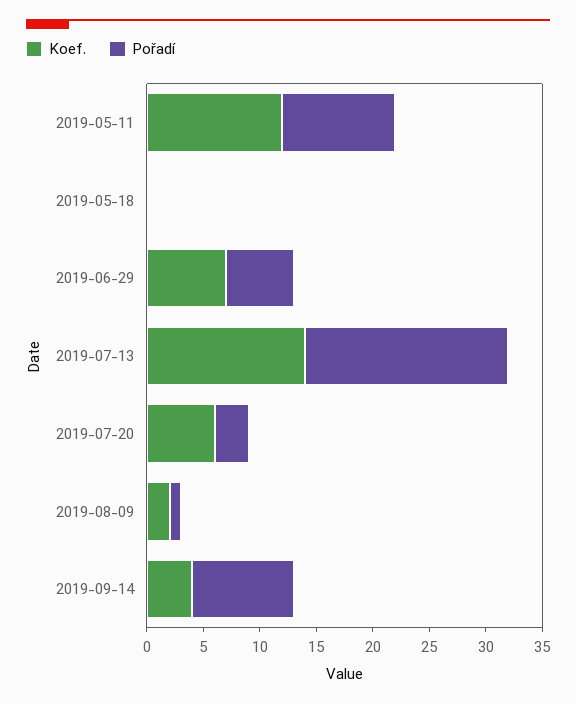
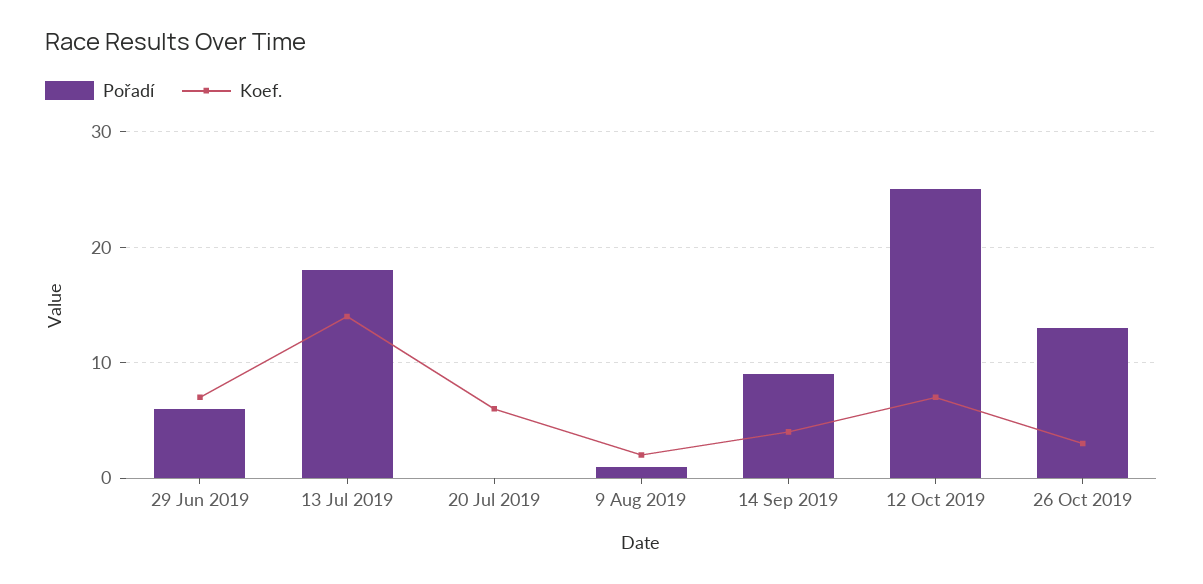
Koef., 2019-05-11: 12 -> none
Pořadí, 2019-05-11: 10 -> none
Koef., 2019-05-18: 0 -> none
Pořadí, 2019-05-18: 0 -> none
Pořadí, 2019-07-20: 3 -> 0
Pořadí, 12 Oct 2019: none -> 25
Koef., 12 Oct 2019: none -> 7
Pořadí, 26 Oct 2019: none -> 13
Koef., 26 Oct 2019: none -> 3

